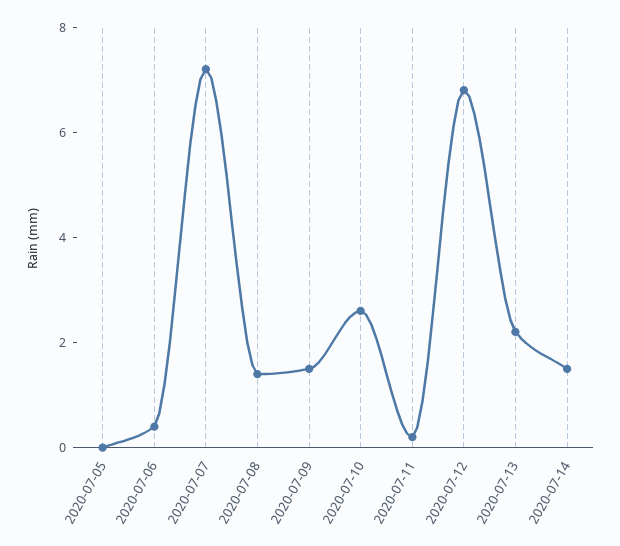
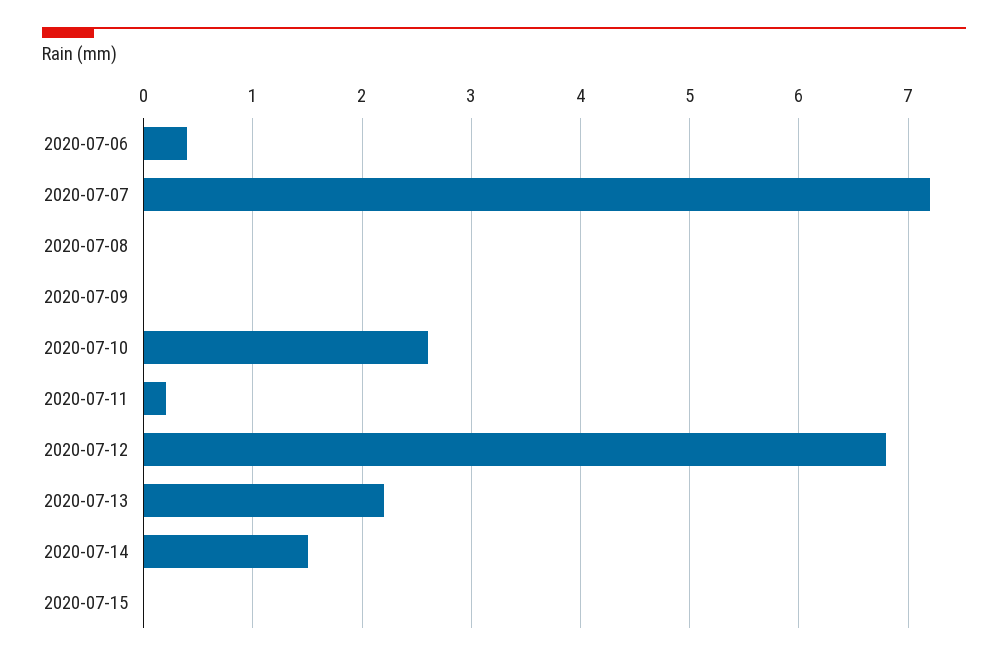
2020-07-05: 0 -> none
2020-07-08: 1.5 -> 0
2020-07-09: 1.5 -> 0
2020-07-15: none -> 0

